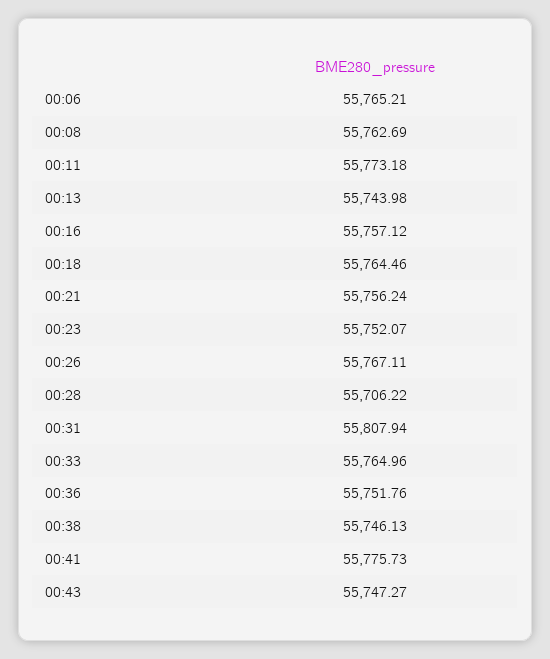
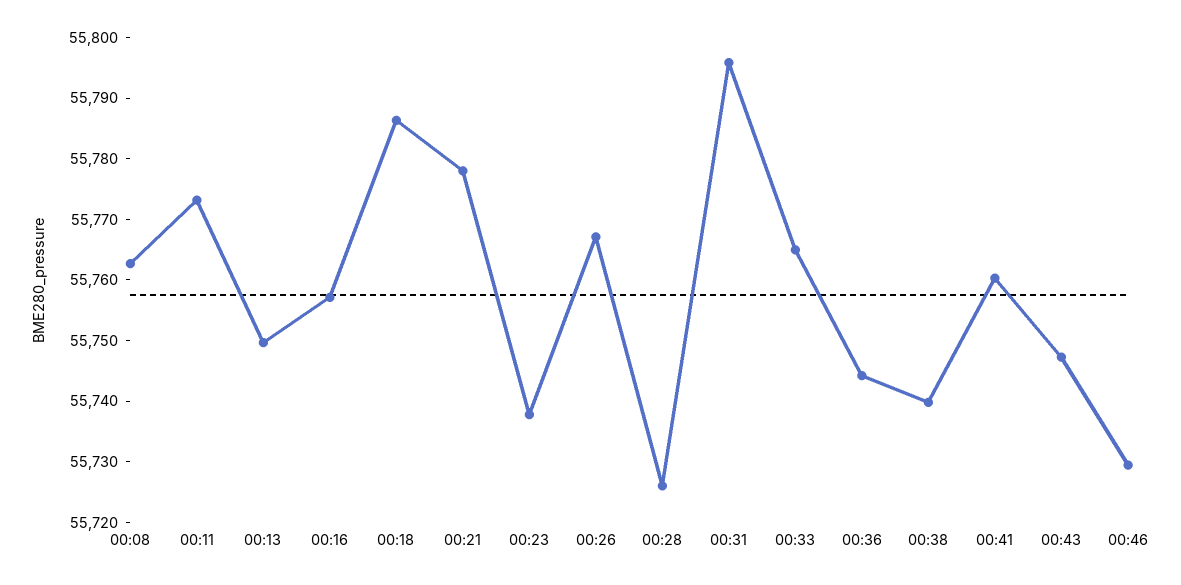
00:06: 55765.21 -> none
00:13: 55743.98 -> 55750
00:18: 55764.46 -> 55786
00:21: 55756.24 -> 55778
00:23: 55752.07 -> 55738
00:28: 55706.22 -> 55726
00:31: 55807.94 -> 55796
00:36: 55751.76 -> 55744
00:38: 55746.13 -> 55740
00:41: 55775.73 -> 55760
00:46: none -> 55730

